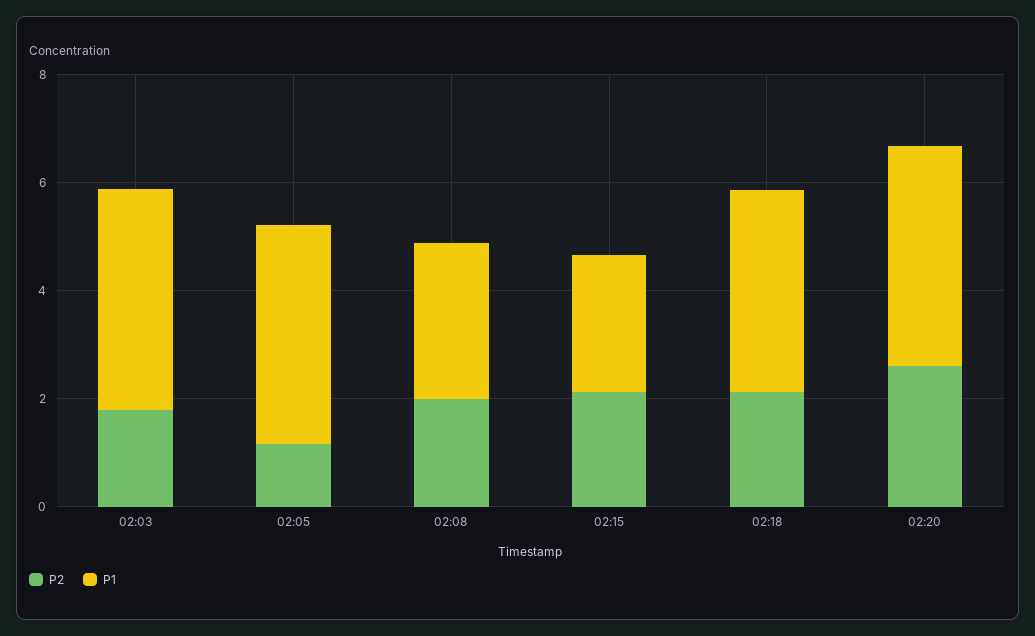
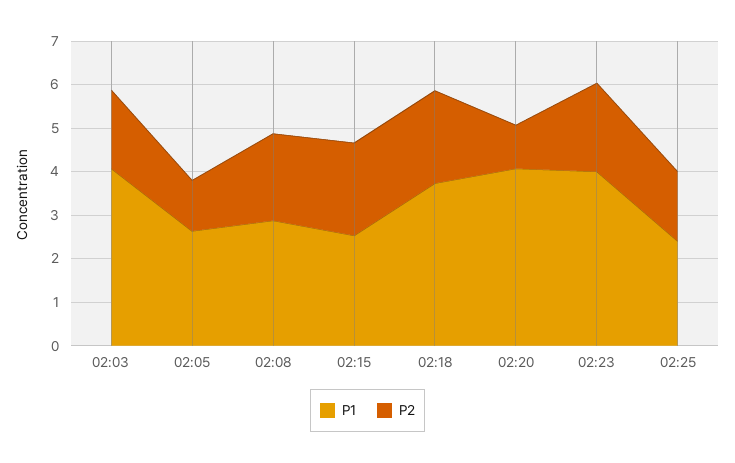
P1, 02:05: 4 -> 2.6
P2, 02:20: 2.5 -> 1
P1, 02:23: none -> 4
P2, 02:23: none -> 2
P1, 02:25: none -> 2.4
P2, 02:25: none -> 1.6

